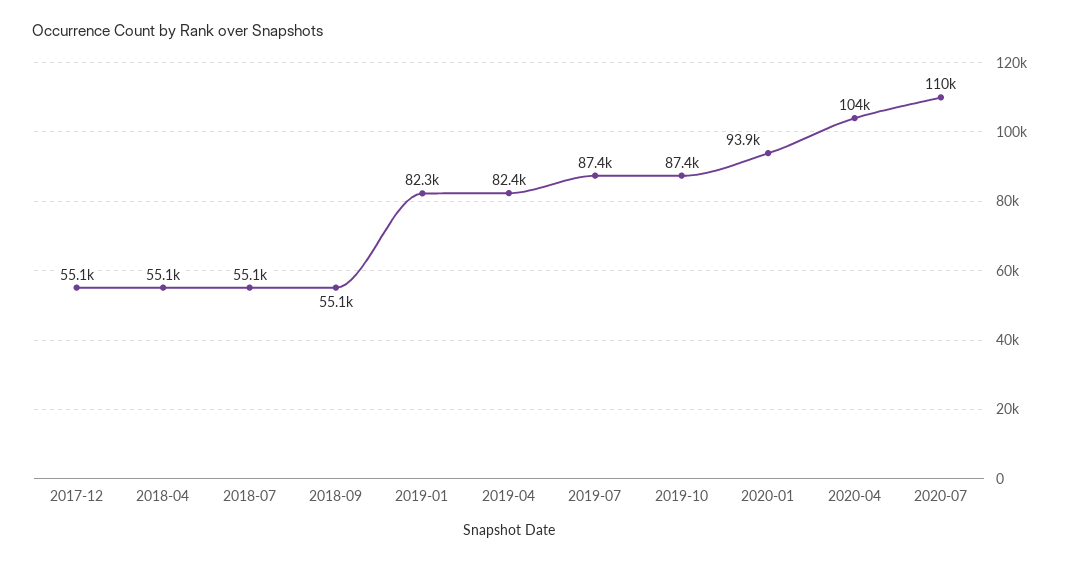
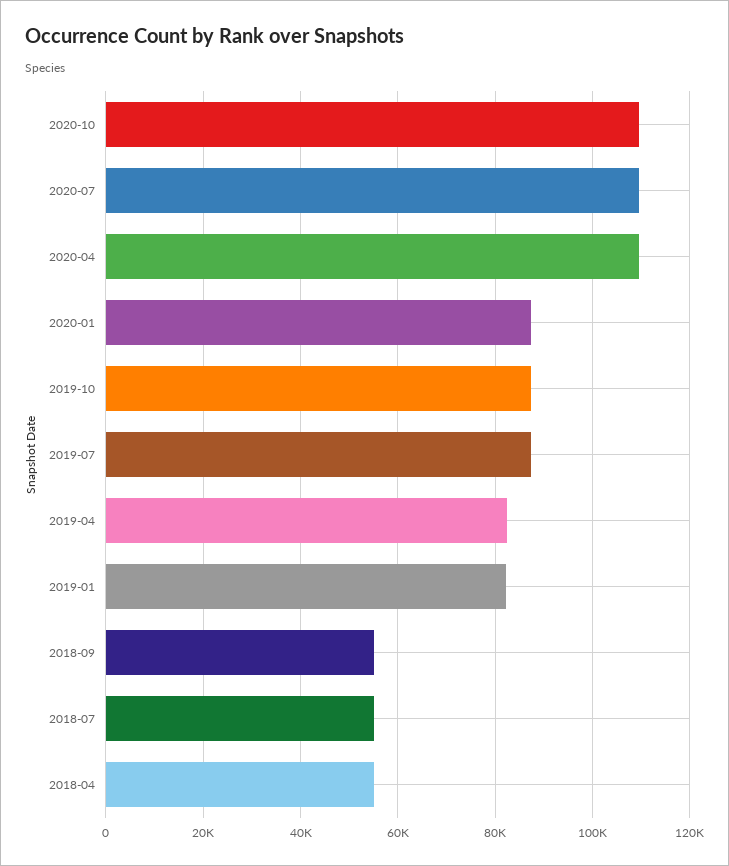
2017-12: 55100 -> none
2020-01: 93900 -> 88000
2020-04: 104000 -> 110000
2020-10: none -> 110000

